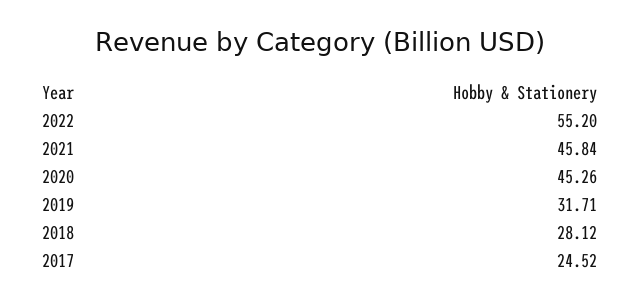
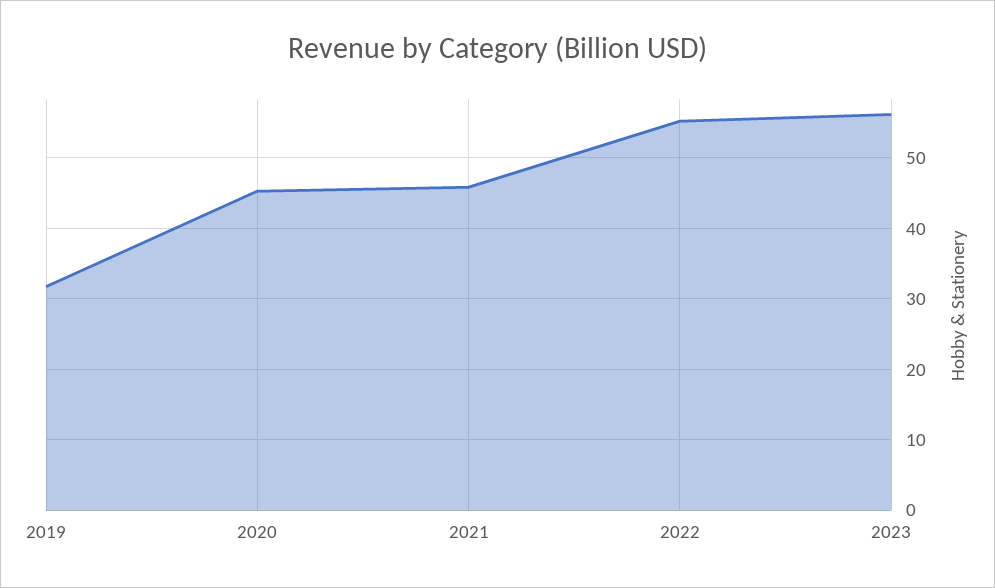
2018: 28.12 -> none
2017: 24.52 -> none
2023: none -> 56

